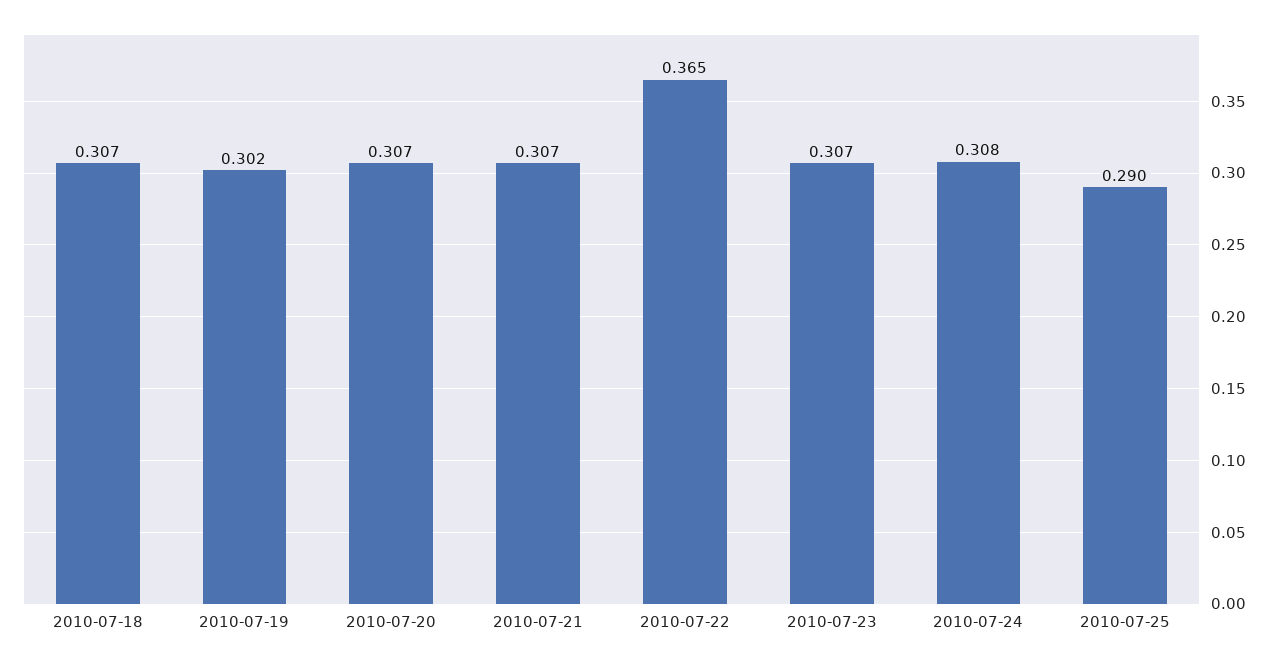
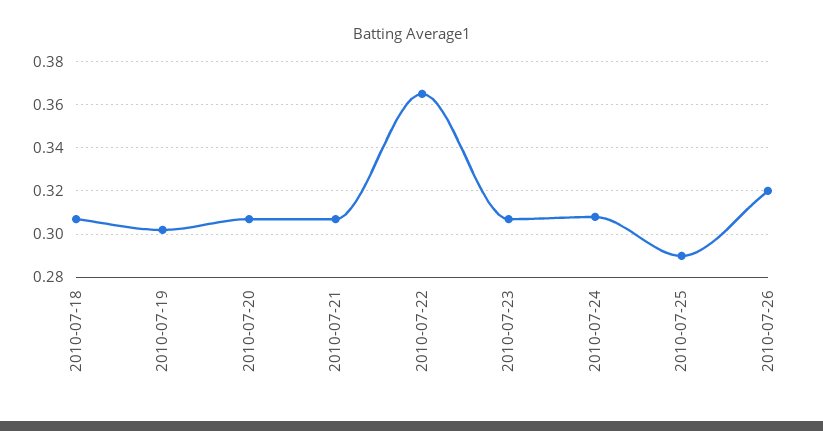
2010-07-26: none -> 0.32

